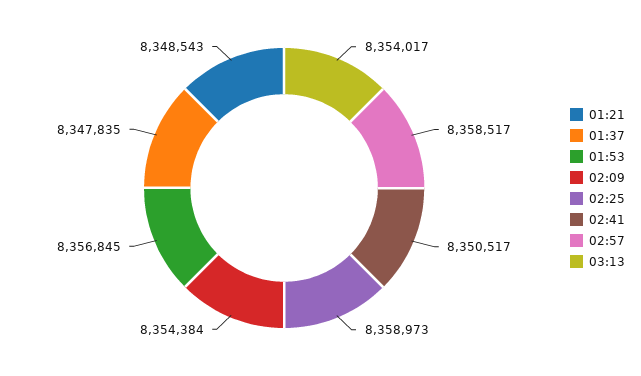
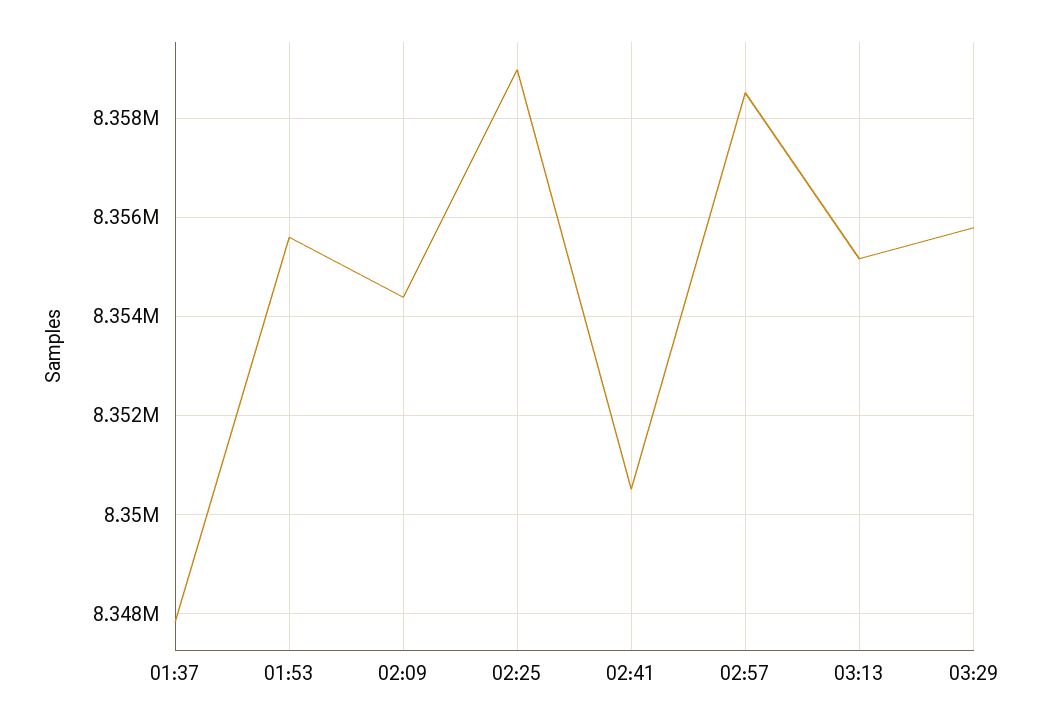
01:21: 8348543 -> none
01:53: 8356845 -> 8355600
03:13: 8354017 -> 8355200
03:29: none -> 8355800

